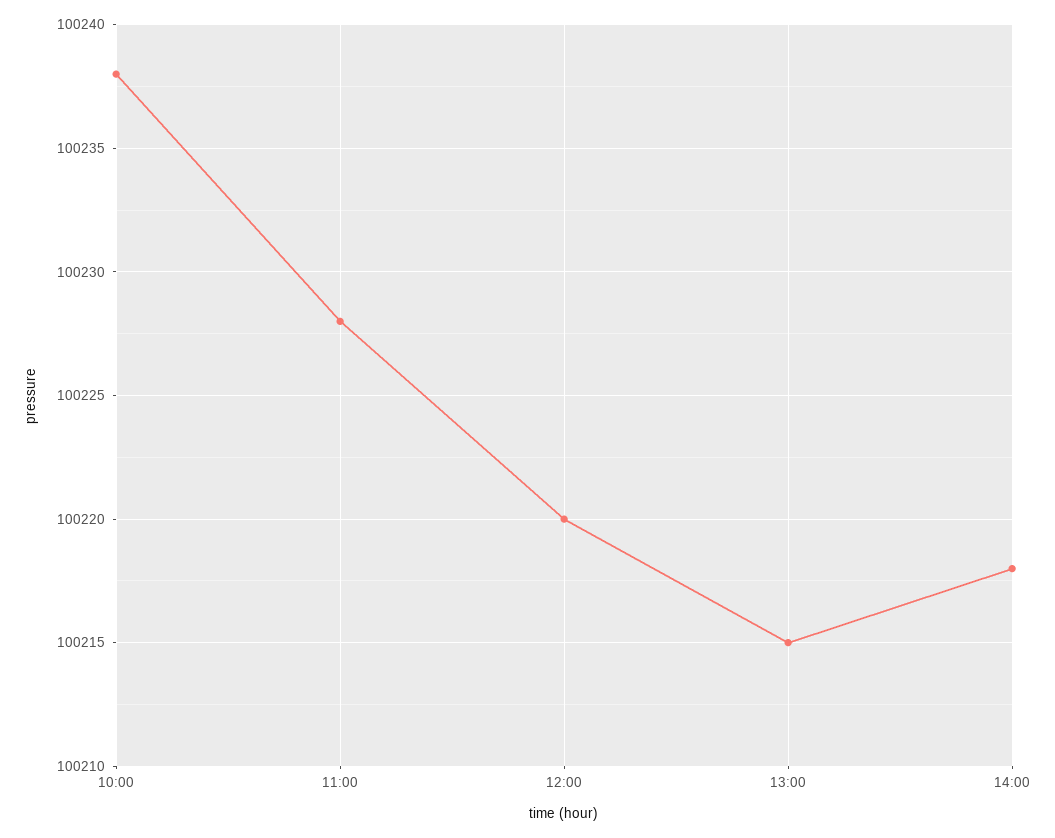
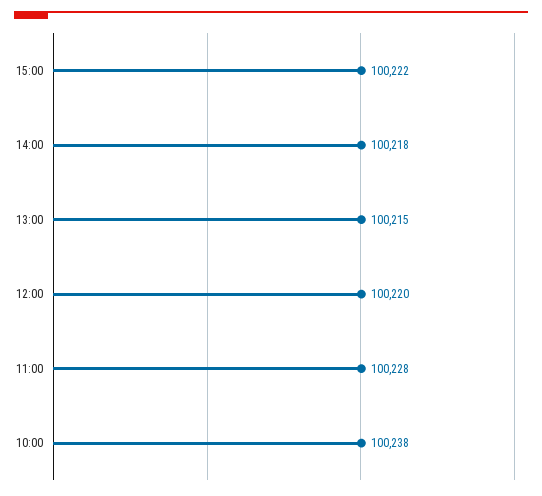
15:00: none -> 100222

